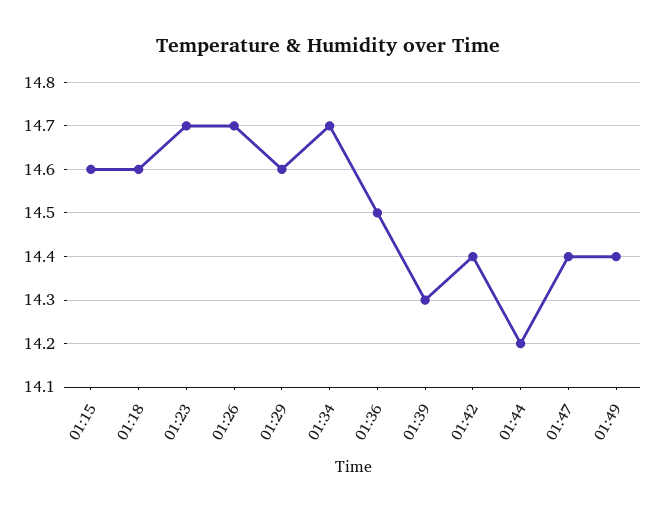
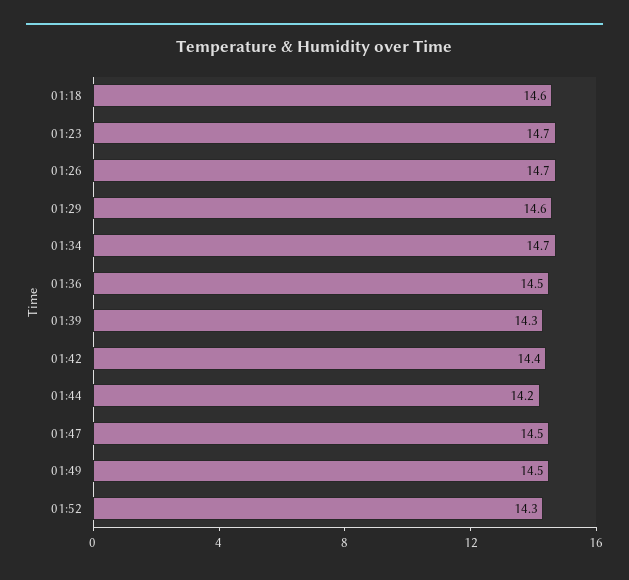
01:15: 14.6 -> none
01:47: 14.4 -> 14.5
01:49: 14.4 -> 14.5
01:52: none -> 14.3

